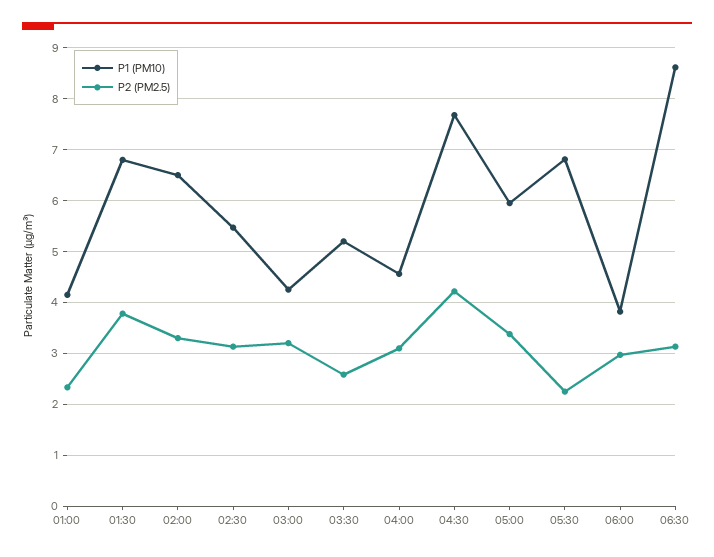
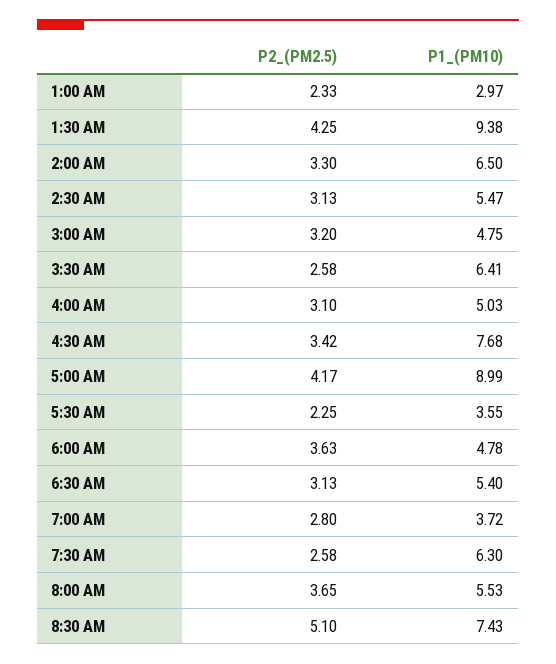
P1 (PM10), 01:00: 4.2 -> 2.97
P1 (PM10), 01:30: 6.8 -> 9.38
P2 (PM2.5), 01:30: 3.8 -> 4.25
P1 (PM10), 03:00: 4.2 -> 4.75
P1 (PM10), 03:30: 5.2 -> 6.41
P1 (PM10), 04:00: 4.6 -> 5.03
P2 (PM2.5), 04:30: 4.2 -> 3.42
P1 (PM10), 05:00: 6 -> 8.99
P2 (PM2.5), 05:00: 3.4 -> 4.17
P1 (PM10), 05:30: 6.8 -> 3.55
P1 (PM10), 06:00: 3.8 -> 4.78
P2 (PM2.5), 06:00: 3 -> 3.63
P1 (PM10), 06:30: 8.6 -> 5.4
P2 (PM2.5), 7:00 AM: none -> 2.8
P1 (PM10), 7:00 AM: none -> 3.72
P2 (PM2.5), 7:30 AM: none -> 2.58
P1 (PM10), 7:30 AM: none -> 6.3
P2 (PM2.5), 8:00 AM: none -> 3.65
P1 (PM10), 8:00 AM: none -> 5.53
P2 (PM2.5), 8:30 AM: none -> 5.1
P1 (PM10), 8:30 AM: none -> 7.43

